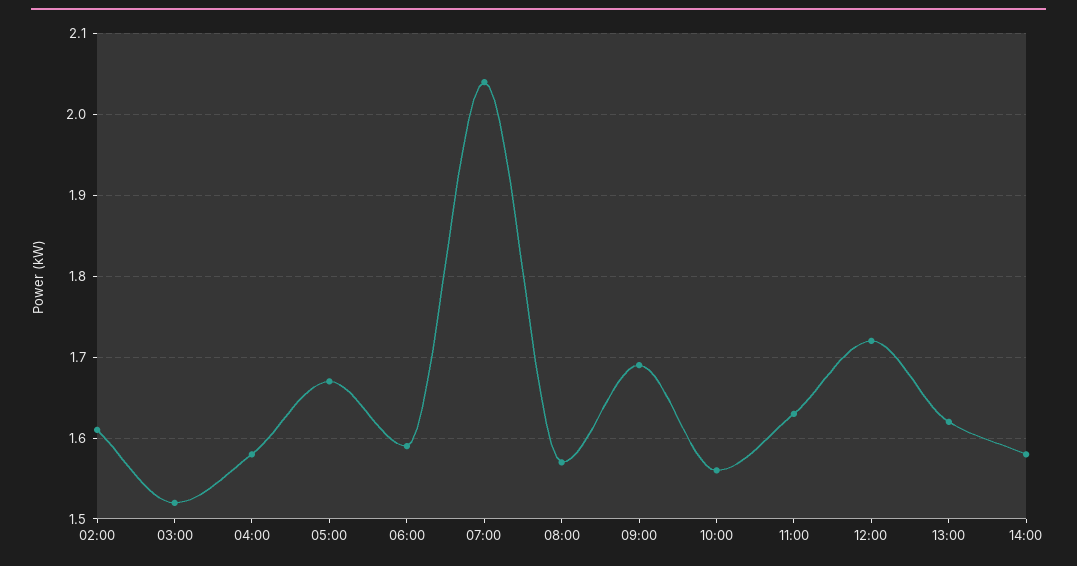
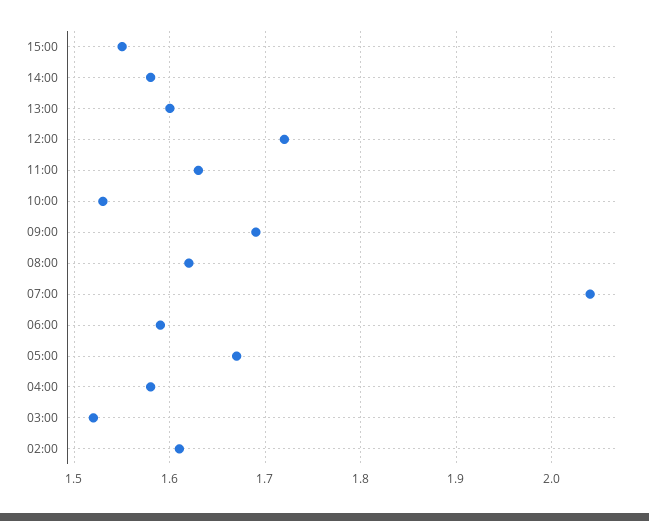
08:00: 1.57 -> 1.62
10:00: 1.56 -> 1.53
13:00: 1.62 -> 1.6
15:00: none -> 1.55

